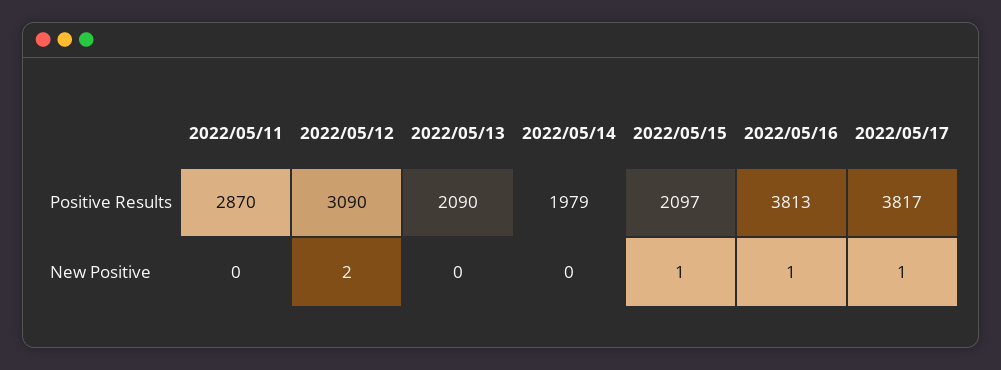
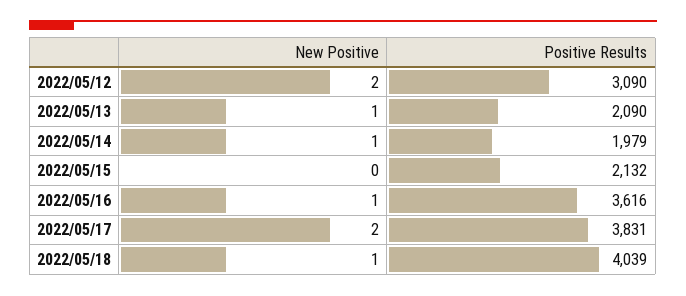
2022/05/11, Positive Results: 2870 -> none
2022/05/15, Positive Results: 2097 -> 2132
2022/05/16, Positive Results: 3813 -> 3616
2022/05/17, Positive Results: 3817 -> 3831
2022/05/11, New Positive: 0 -> none
2022/05/13, New Positive: 0 -> 1
2022/05/14, New Positive: 0 -> 1
2022/05/15, New Positive: 1 -> 0
2022/05/17, New Positive: 1 -> 2
2022/05/18, New Positive: none -> 1
2022/05/18, Positive Results: none -> 4039

